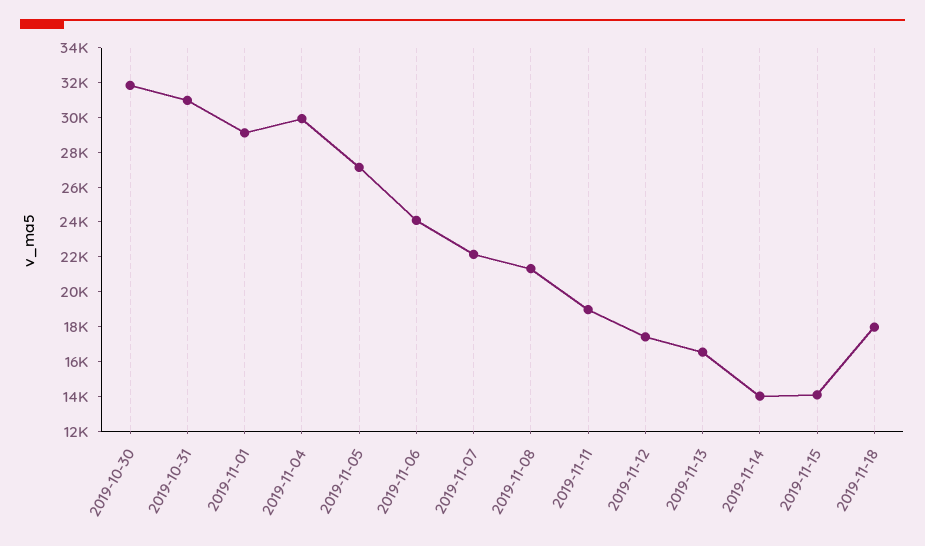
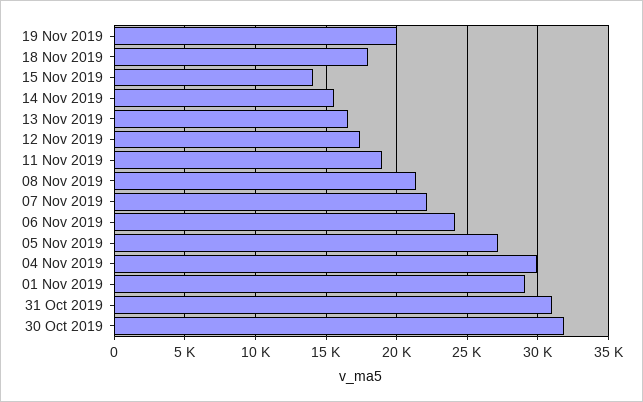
2019-11-14: 14000 -> 15500
19 Nov 2019: none -> 20000

